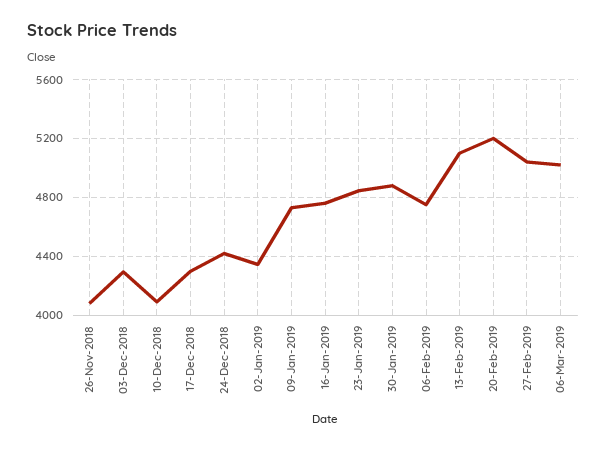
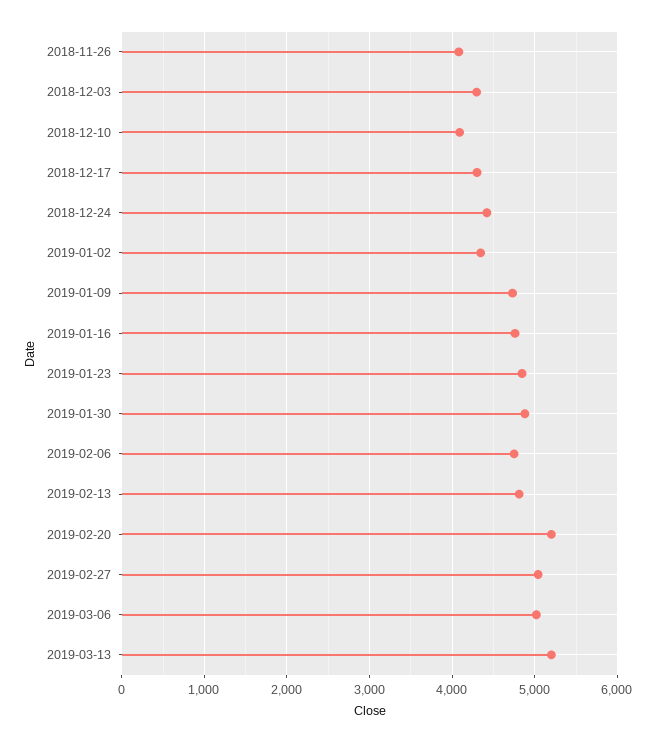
13-Feb-2019: 5100 -> 4800
2019-03-13: none -> 5200

